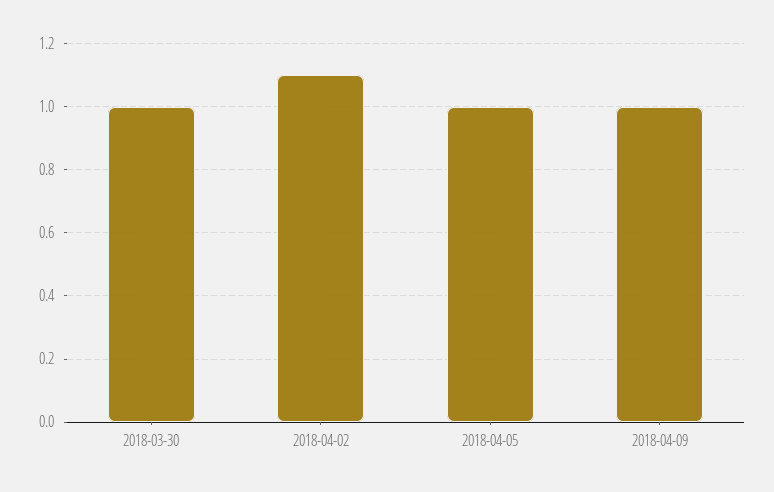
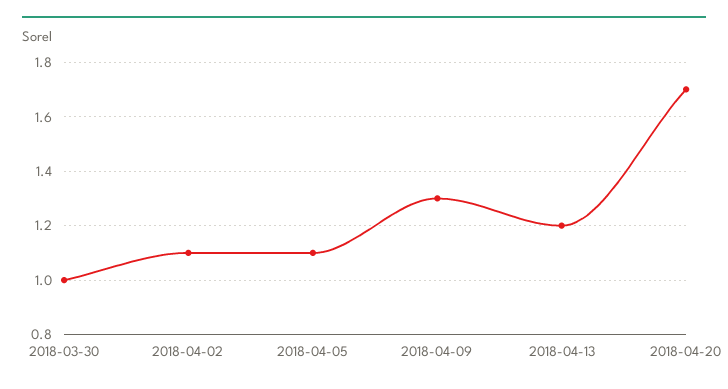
2018-04-05: 1 -> 1.1
2018-04-09: 1 -> 1.3
2018-04-13: none -> 1.2
2018-04-20: none -> 1.7

